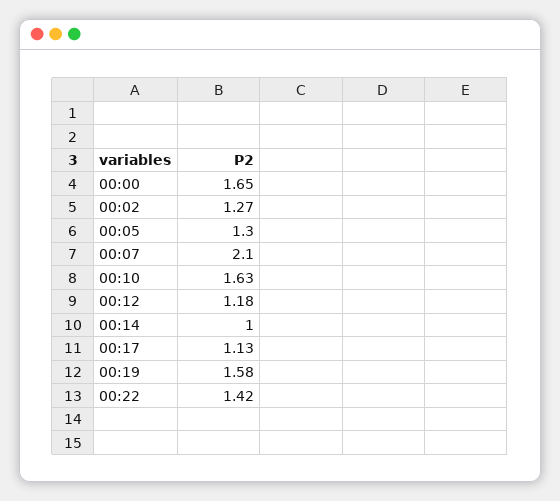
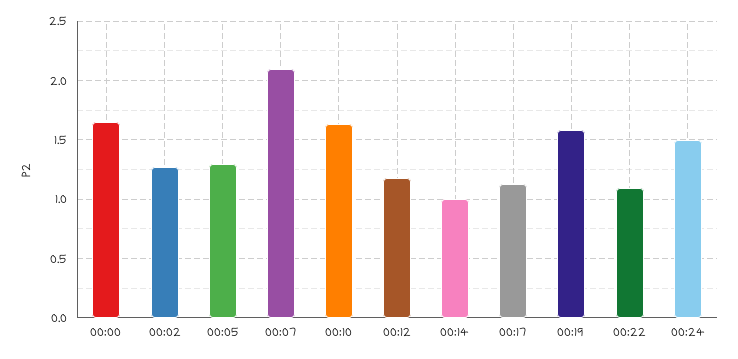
00:22: 1.42 -> 1.1
00:24: none -> 1.5

